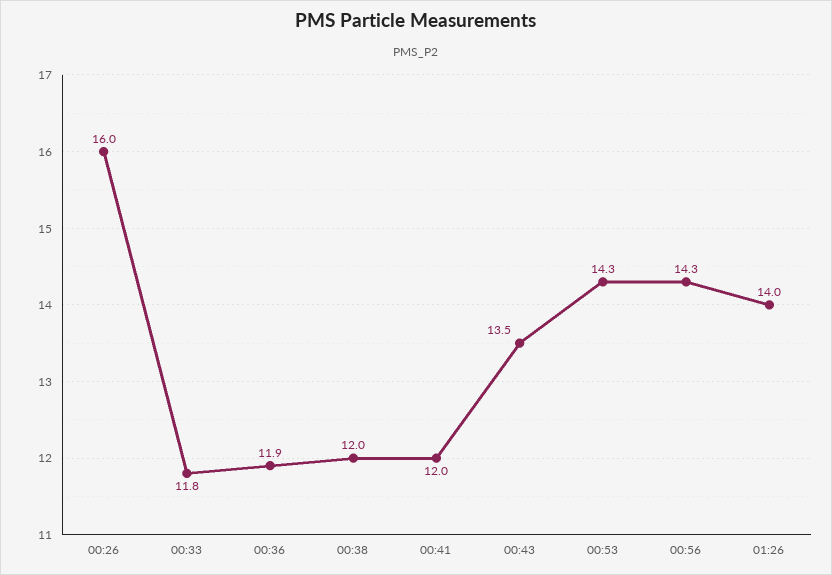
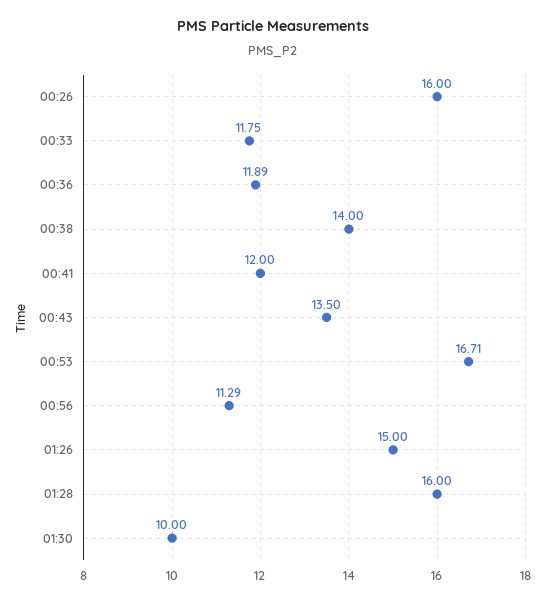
00:38: 12 -> 14
00:53: 14.3 -> 16.71
00:56: 14.3 -> 11.29
01:26: 14 -> 15
01:28: none -> 16
01:30: none -> 10

